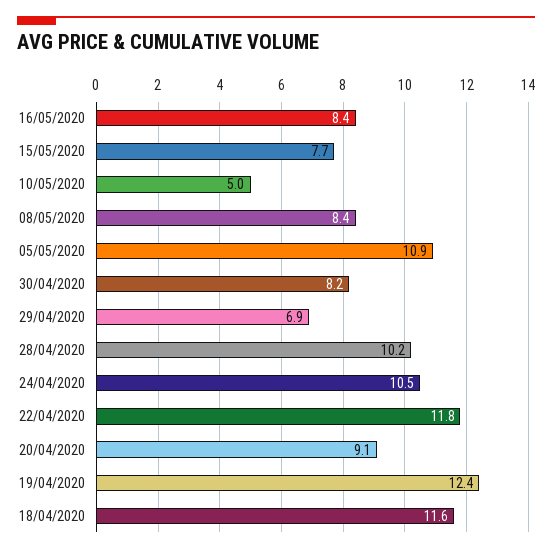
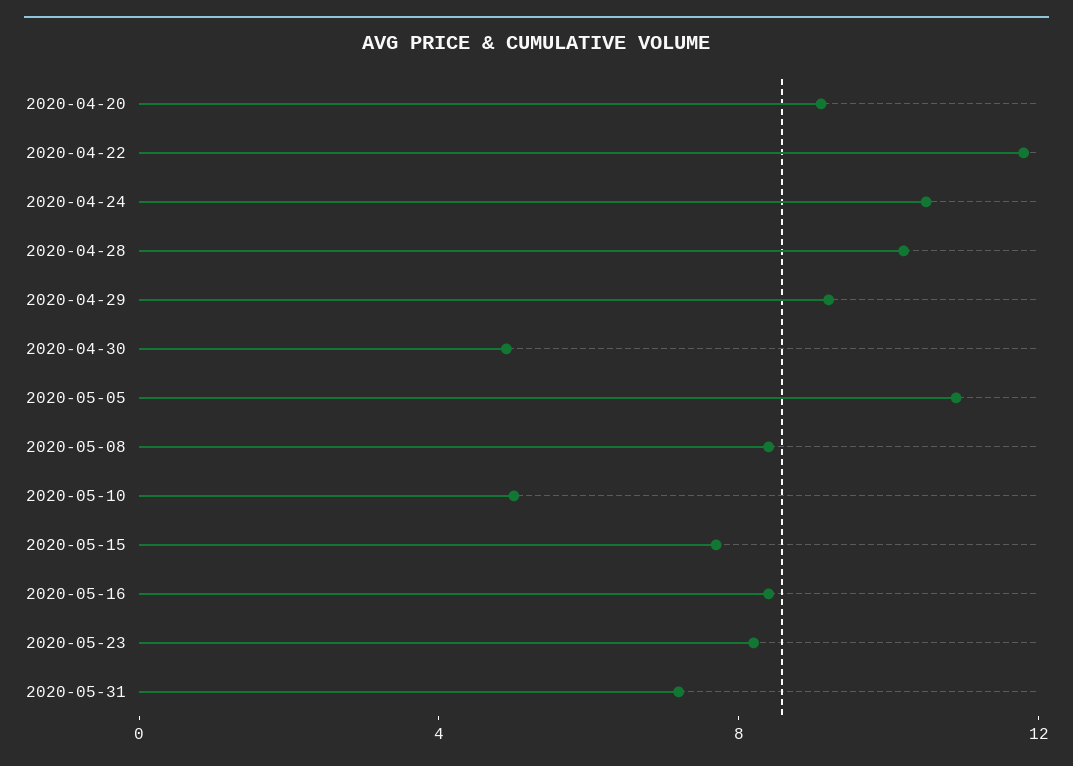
30/04/2020: 8.2 -> 5
29/04/2020: 6.9 -> 9
19/04/2020: 12.4 -> none
18/04/2020: 11.6 -> none
2020-05-23: none -> 8
2020-05-31: none -> 7

